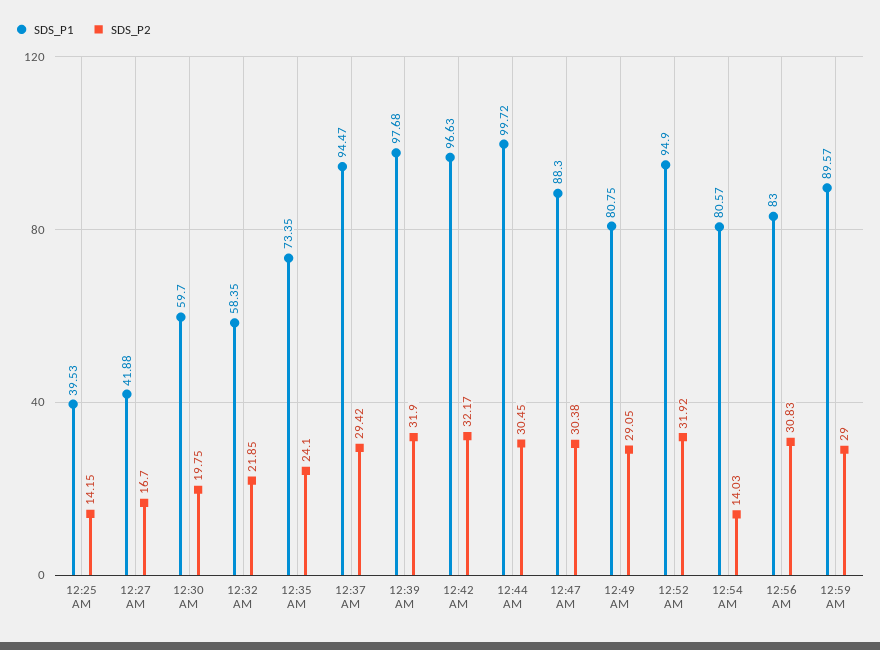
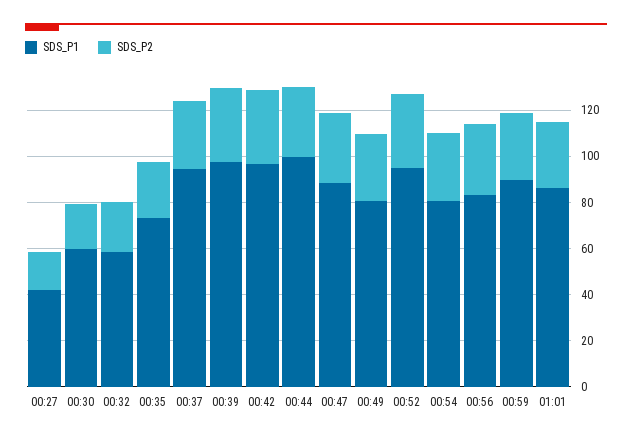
SDS_P1, 12:25 AM: 39.53 -> none
SDS_P2, 12:25 AM: 14.15 -> none
SDS_P2, 12:54 AM: 14.03 -> 30
SDS_P1, 01:01: none -> 85
SDS_P2, 01:01: none -> 30

